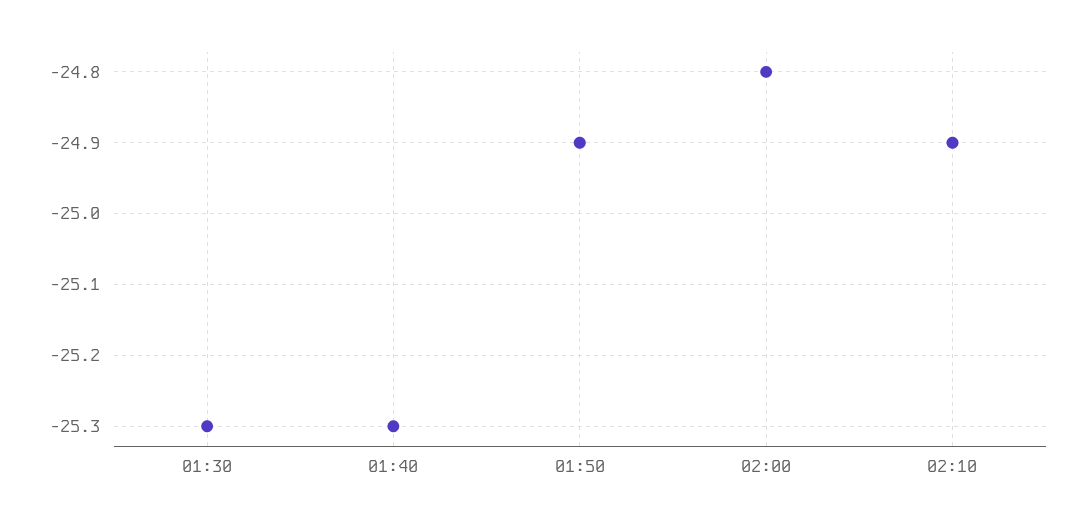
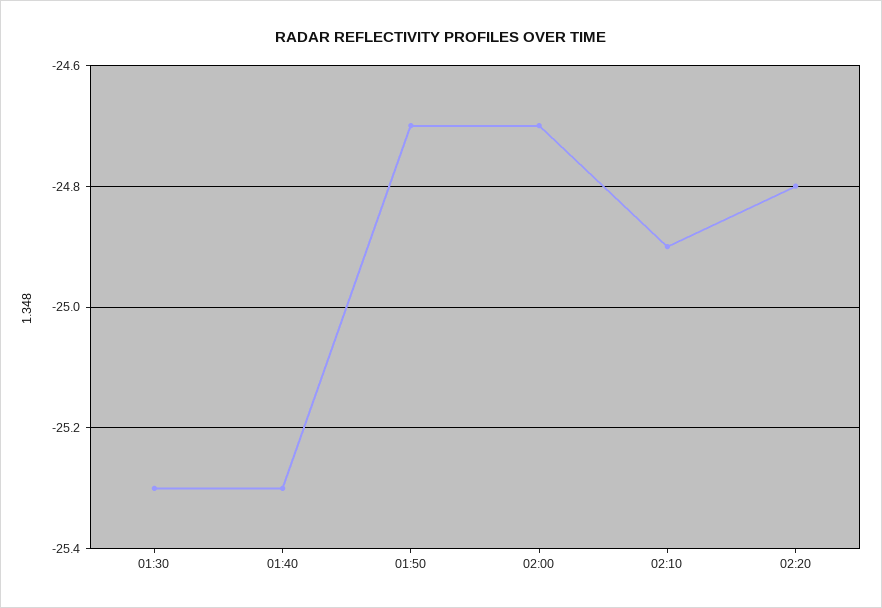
01:50: -24.9 -> -24.7
02:00: -24.8 -> -24.7
02:20: none -> -24.8

